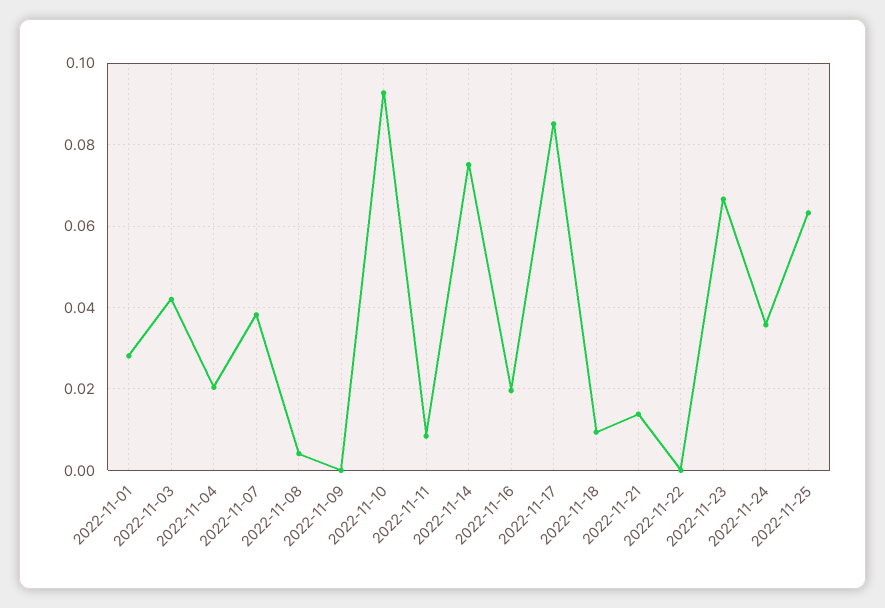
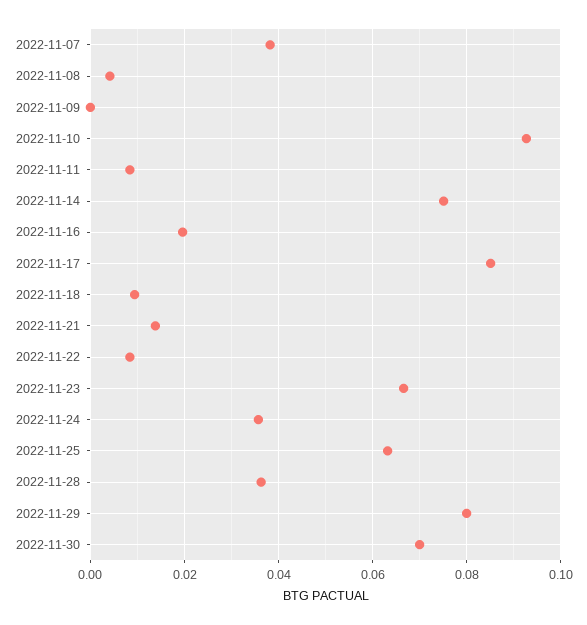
2022-11-01: 0.028 -> none
2022-11-03: 0.042 -> none
2022-11-04: 0.02 -> none
2022-11-22: 0 -> 0.008
2022-11-28: none -> 0.036
2022-11-29: none -> 0.08
2022-11-30: none -> 0.07

